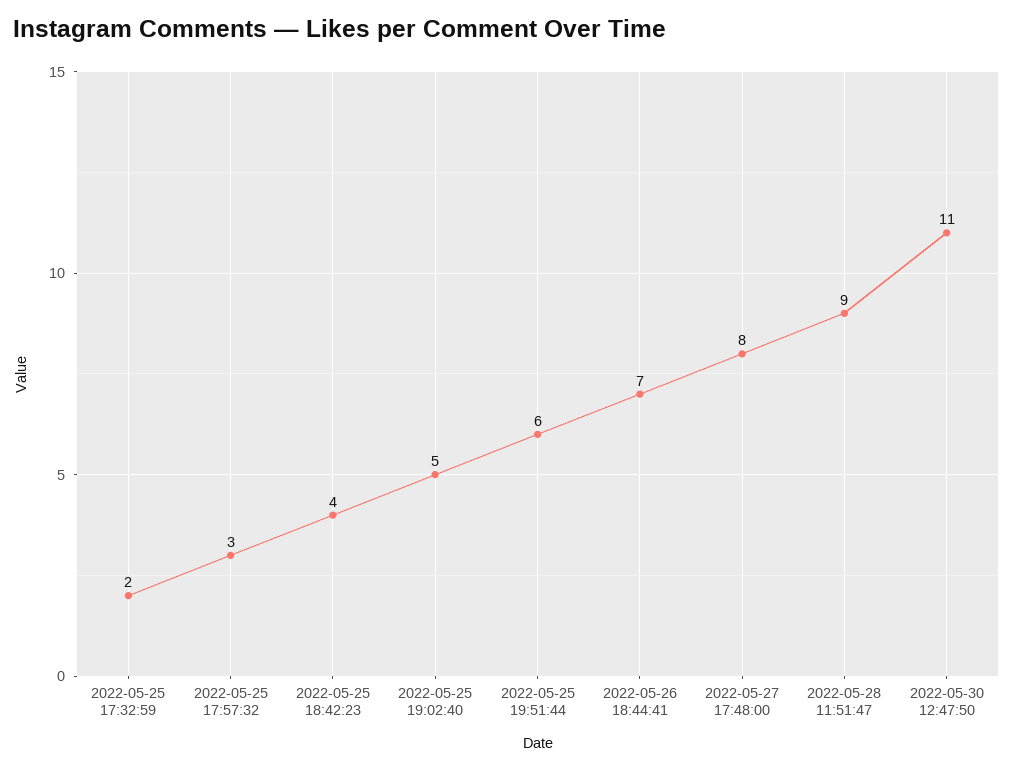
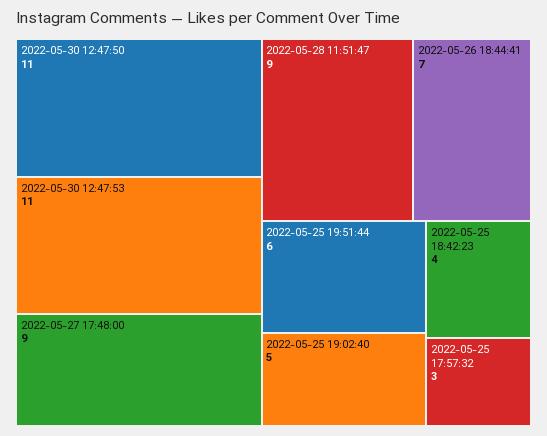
2022-05-25 17:32:59: 2 -> none
2022-05-27 17:48:00: 8 -> 9
2022-05-30 12:47:53: none -> 11

